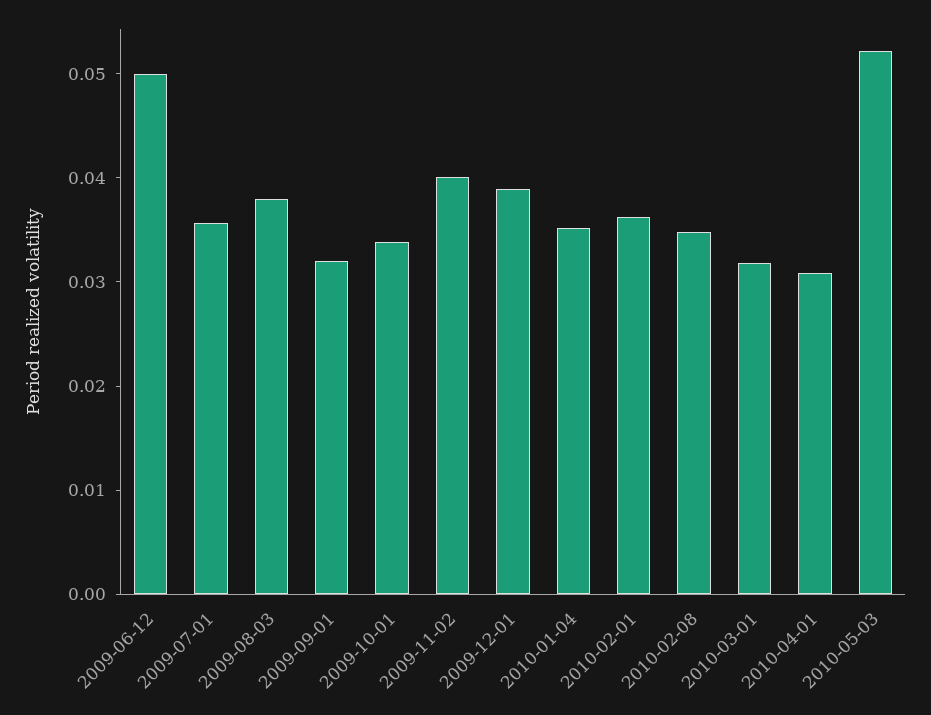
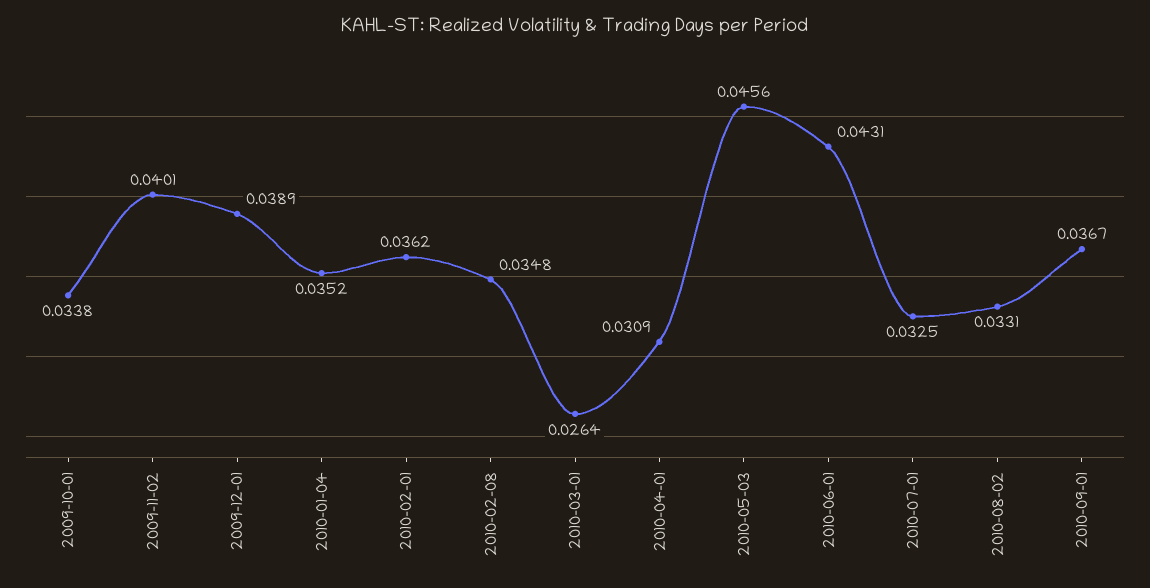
2009-06-12: 0.05 -> none
2009-07-01: 0.036 -> none
2009-08-03: 0.038 -> none
2009-09-01: 0.032 -> none
2010-03-01: 0.032 -> 0.0264
2010-05-03: 0.052 -> 0.0456
2010-06-01: none -> 0.0431
2010-07-01: none -> 0.0325
2010-08-02: none -> 0.0331
2010-09-01: none -> 0.0367

